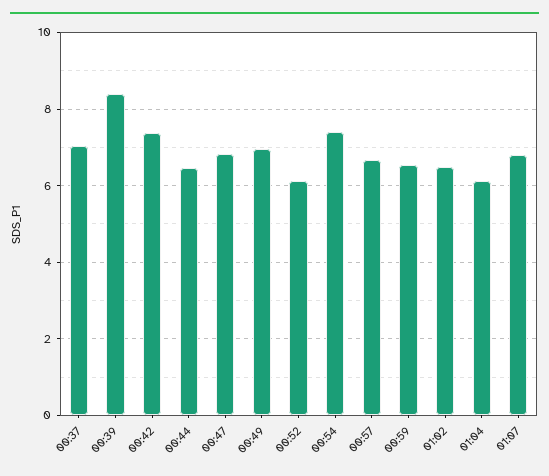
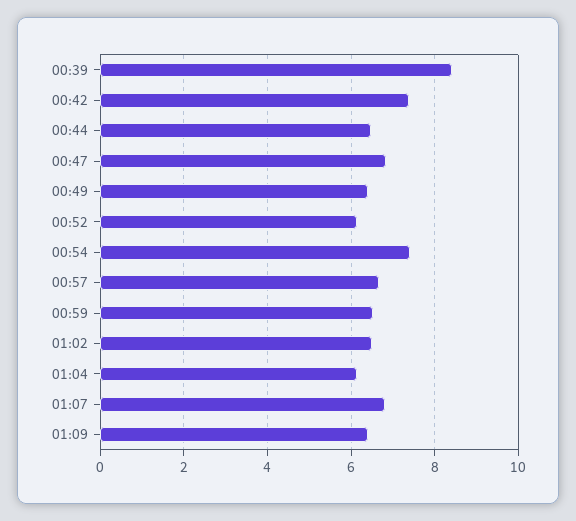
00:37: 7 -> none
00:49: 7 -> 6.4
01:09: none -> 6.4

